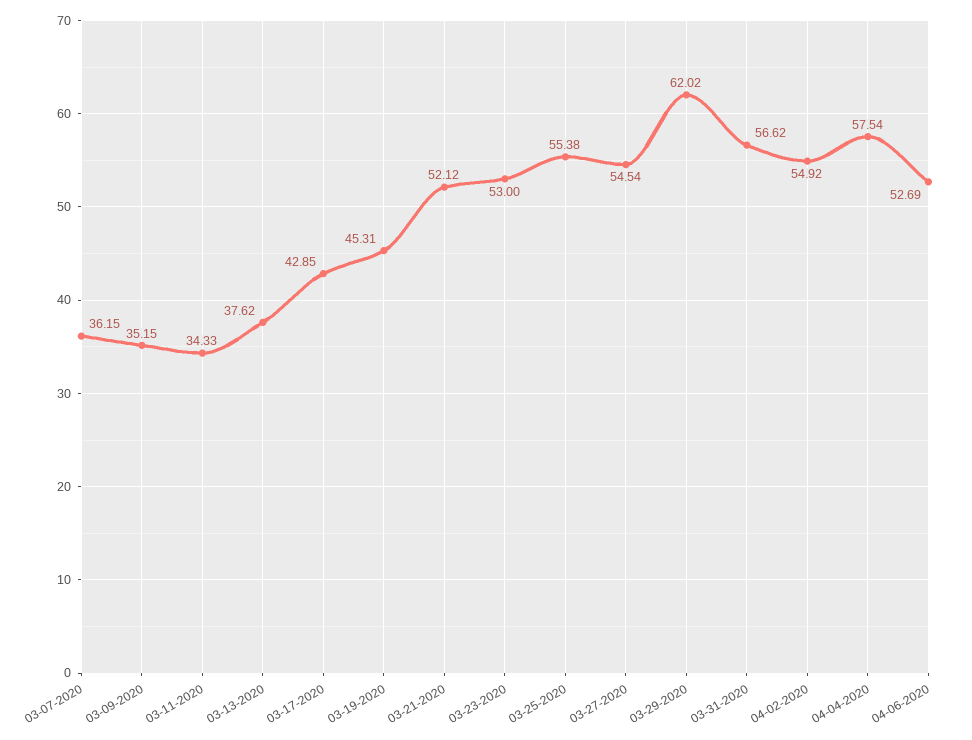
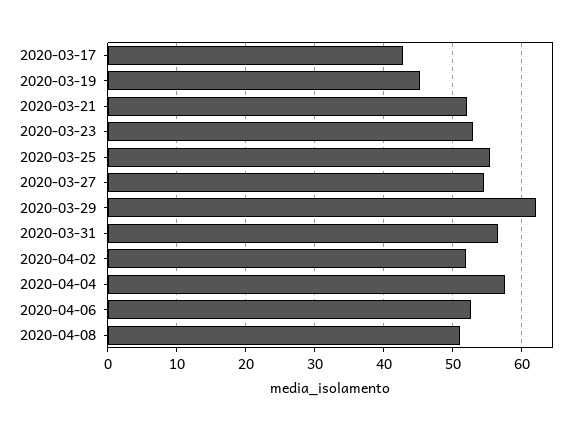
03-07-2020: 36.15 -> none
03-09-2020: 35.15 -> none
03-11-2020: 34.33 -> none
03-13-2020: 37.62 -> none
04-02-2020: 54.92 -> 52
2020-04-08: none -> 51

